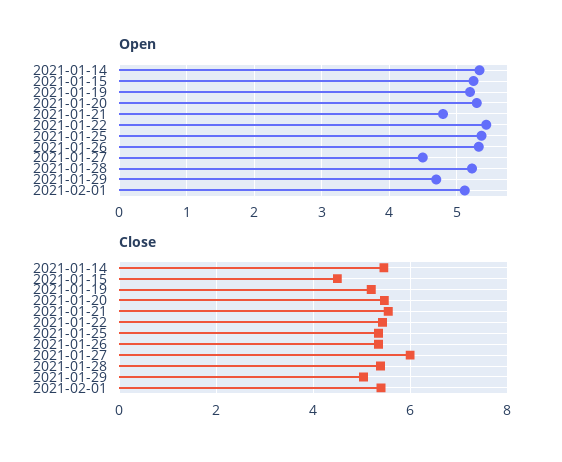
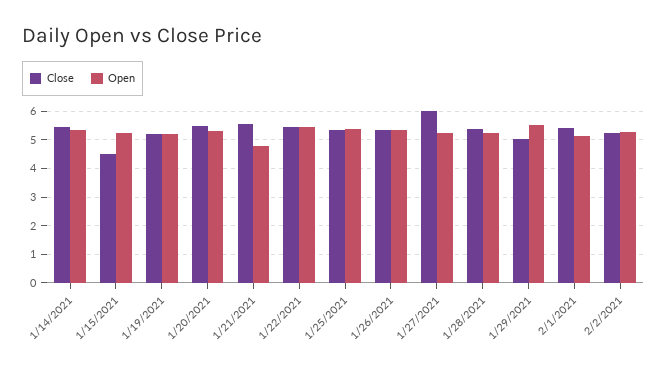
Open, 2021-01-27: 4.5 -> 5.25
Open, 2021-01-29: 4.7 -> 5.5
Close, 2/2/2021: none -> 5.25
Open, 2/2/2021: none -> 5.25

